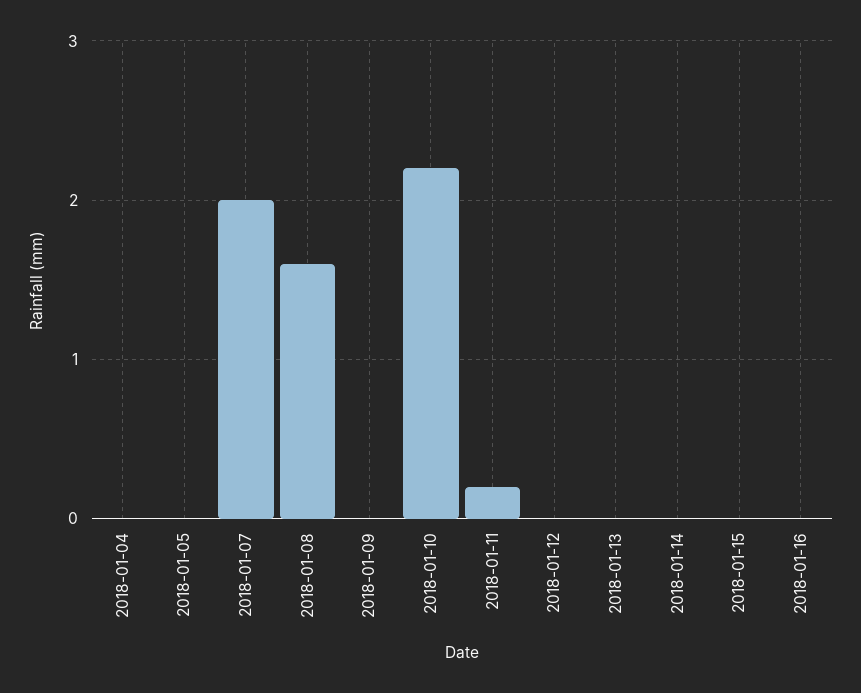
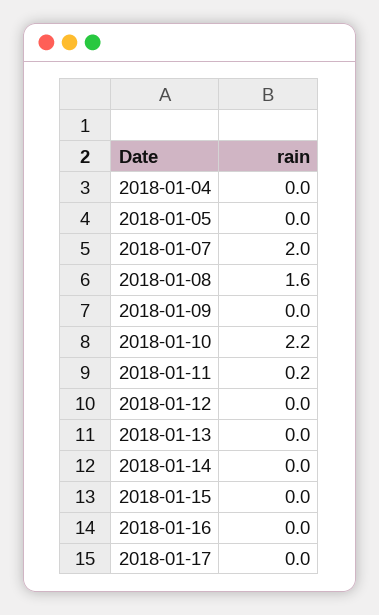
2018-01-17: none -> 0

